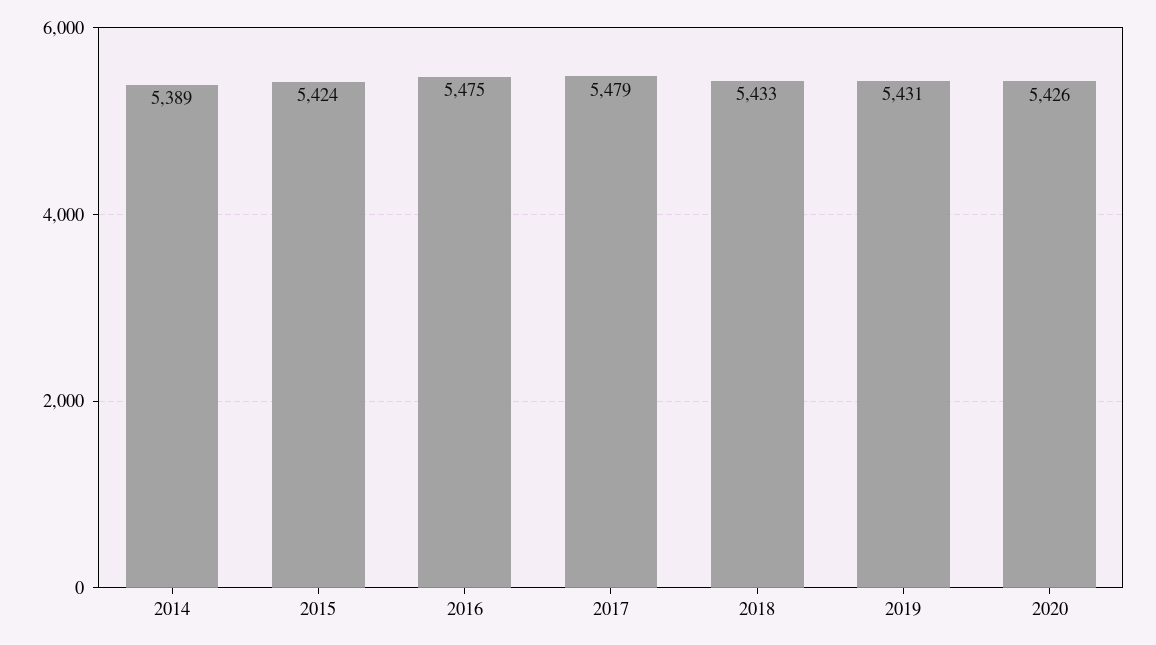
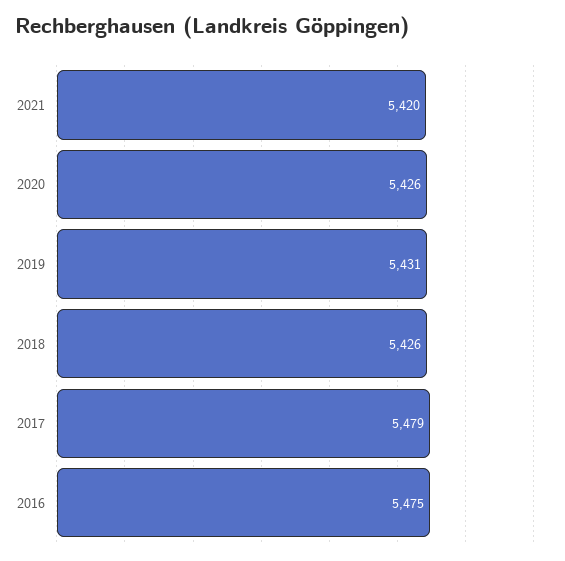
2014: 5389 -> none
2015: 5424 -> none
2018: 5433 -> 5426
2021: none -> 5420

